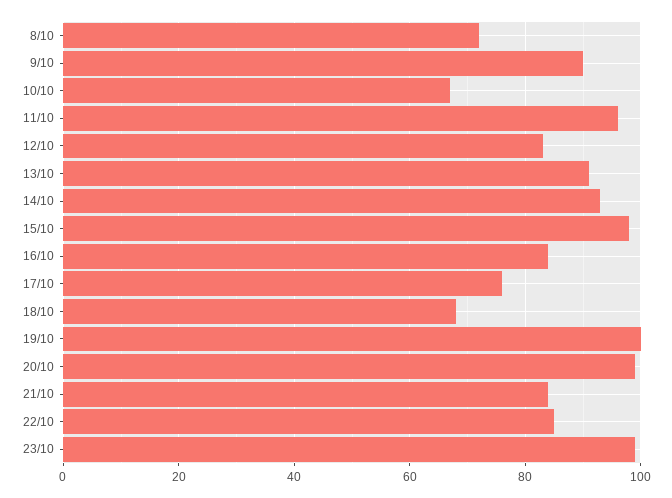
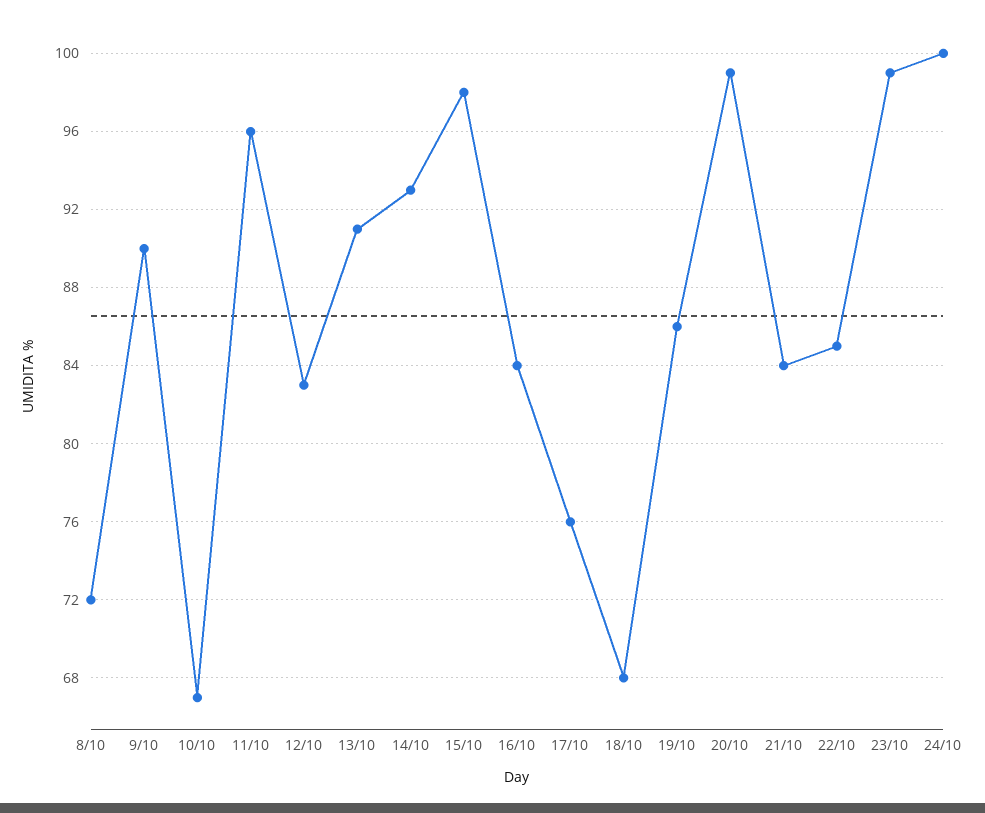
19/10: 100 -> 86
24/10: none -> 100

